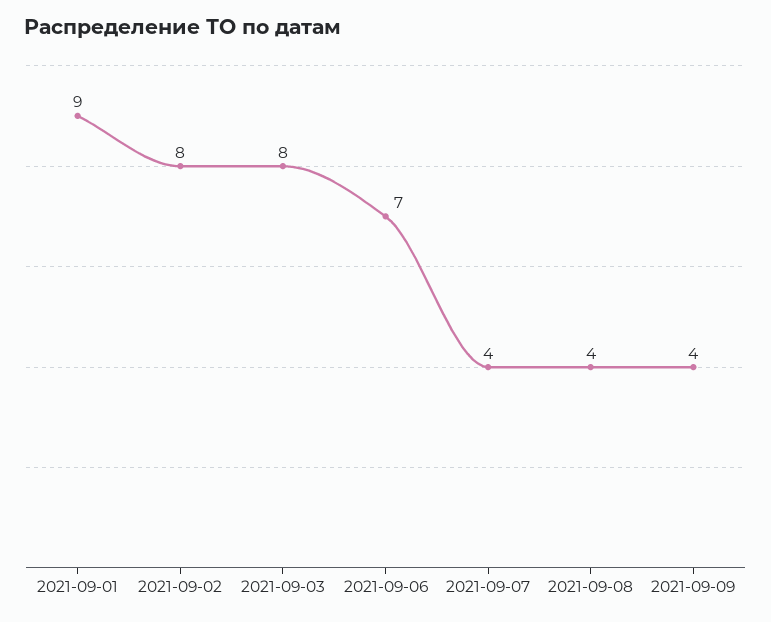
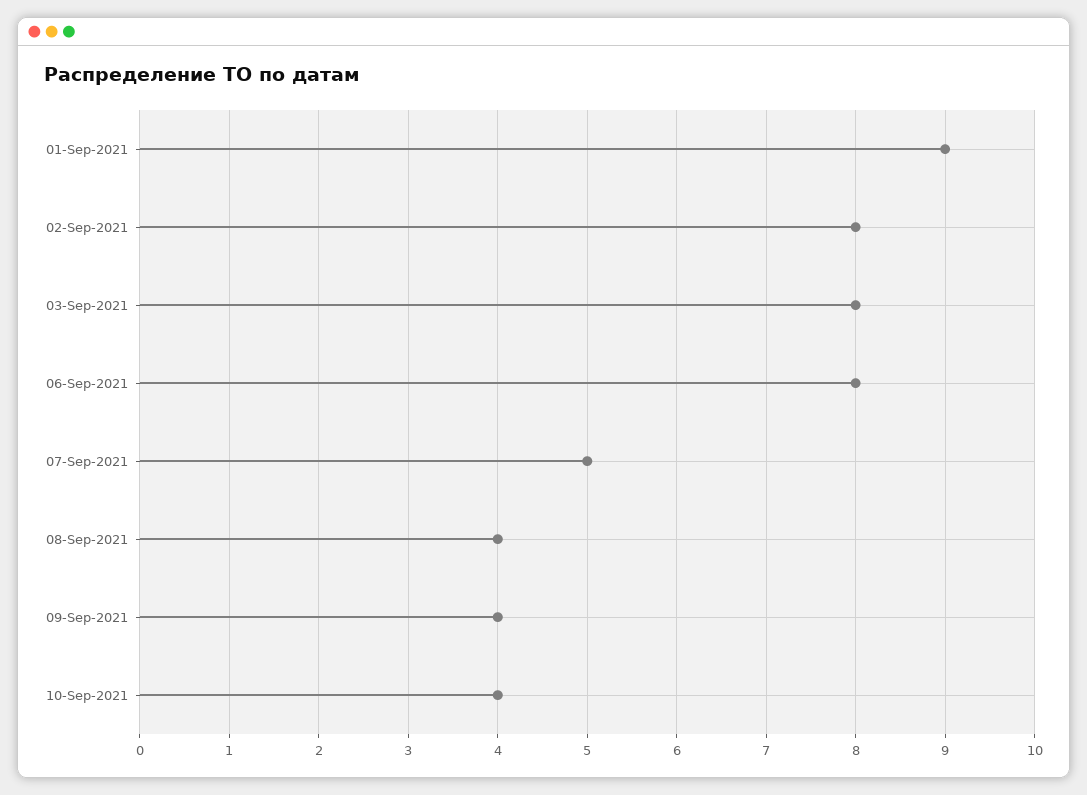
2021-09-06: 7 -> 8
2021-09-07: 4 -> 5
10-Sep-2021: none -> 4

